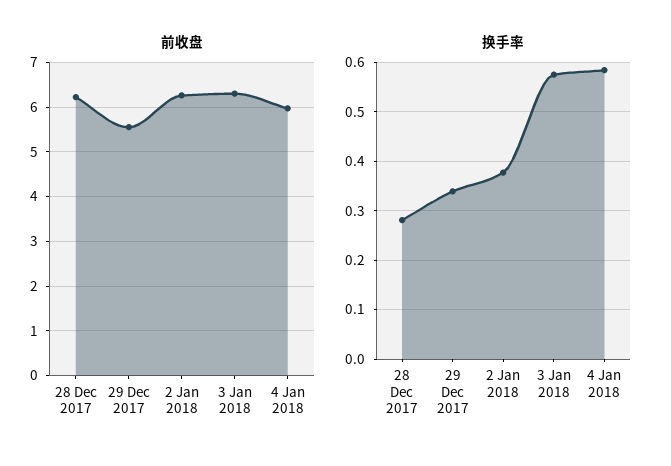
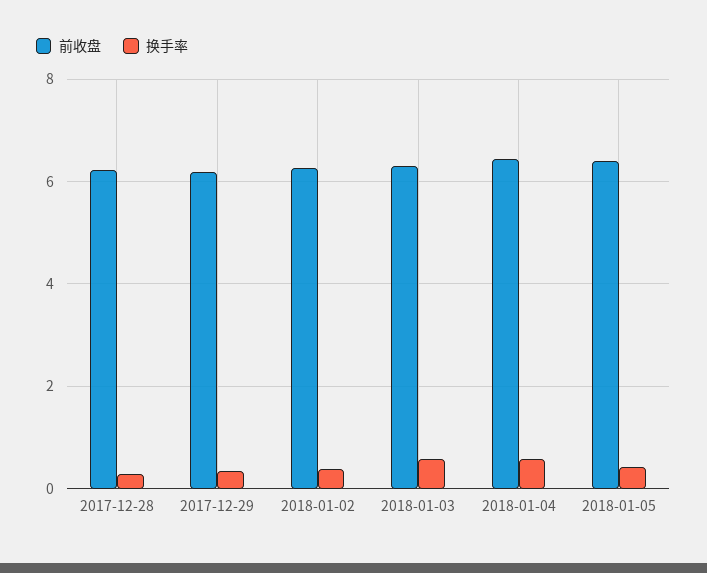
前收盘, 29 Dec 2017: 5.6 -> 6.2
前收盘, 4 Jan 2018: 6 -> 6.4
前收盘, 2018-01-05: none -> 6.4
换手率, 2018-01-05: none -> 0.4

